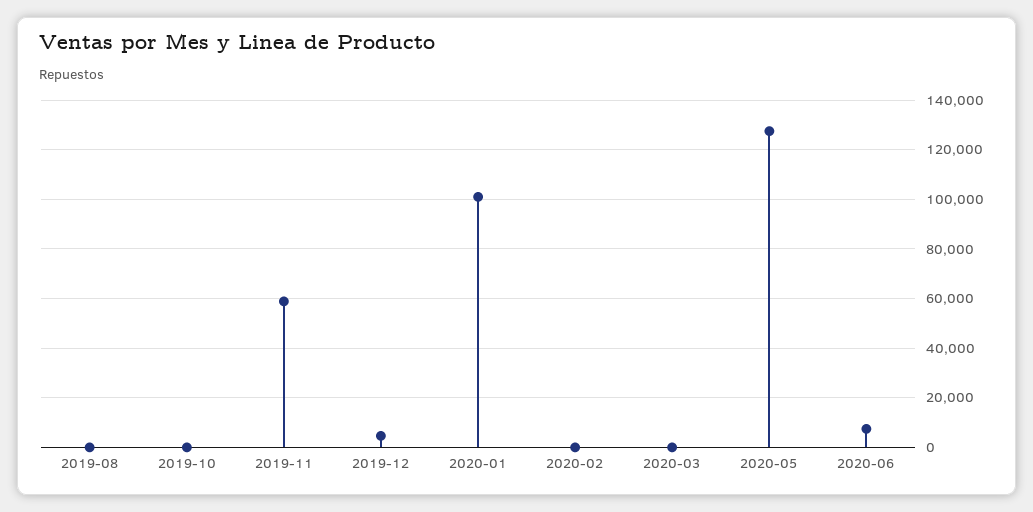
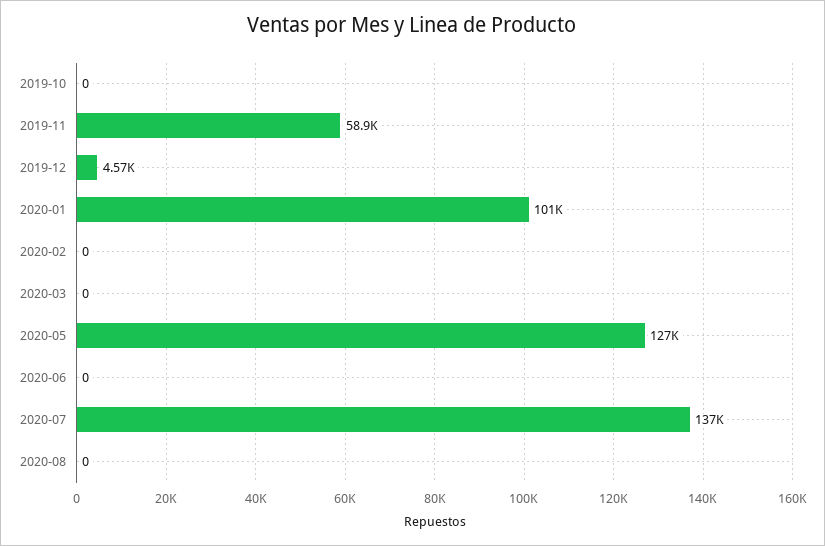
2019-08: 0 -> none
2020-06: 7500 -> 0
2020-07: none -> 137000
2020-08: none -> 0

